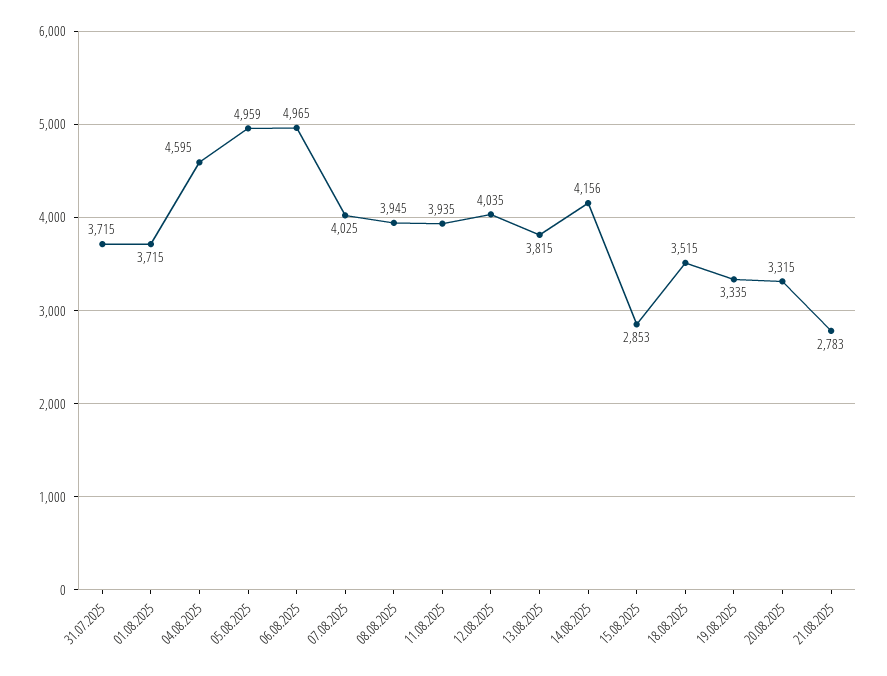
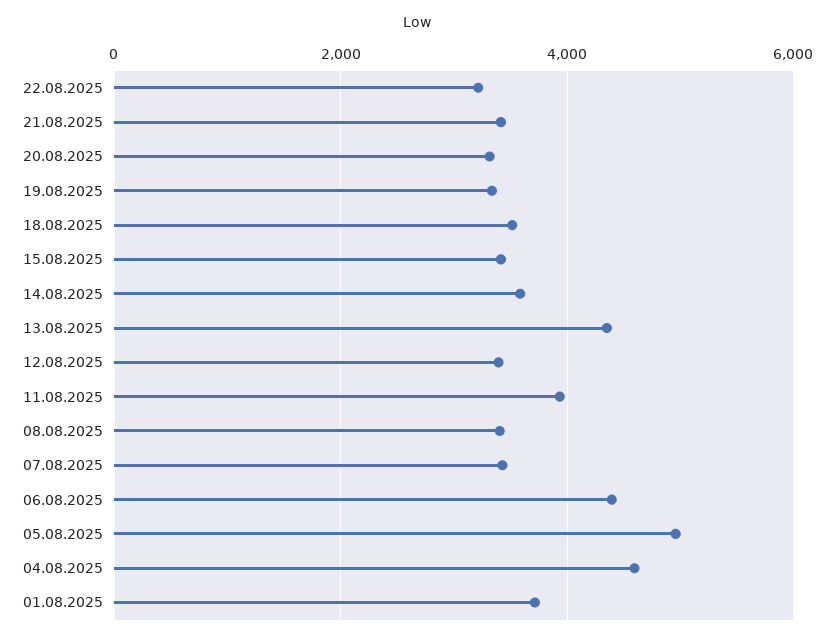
31.07.2025: 3715 -> none
06.08.2025: 4965 -> 4400
07.08.2025: 4025 -> 3400
08.08.2025: 3945 -> 3400
12.08.2025: 4035 -> 3400
13.08.2025: 3815 -> 4400
14.08.2025: 4156 -> 3600
15.08.2025: 2853 -> 3400
21.08.2025: 2783 -> 3400
22.08.2025: none -> 3200

